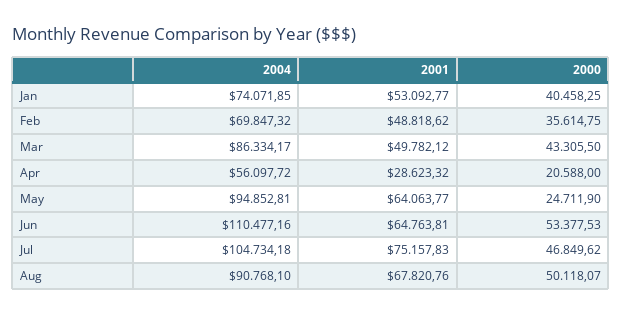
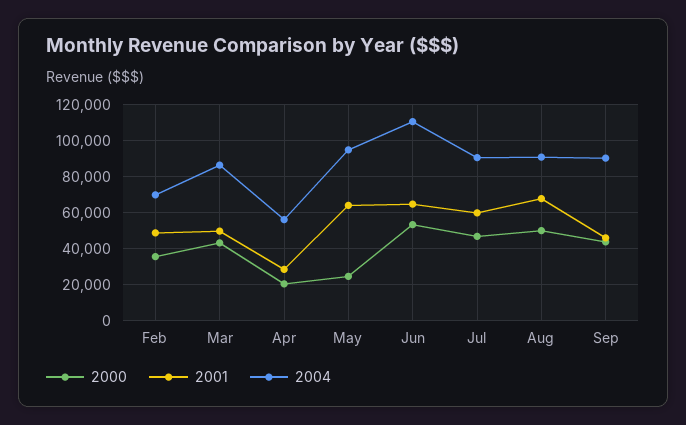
2004, Jan: 74071.85 -> none
2001, Jan: 53092.77 -> none
2000, Jan: 40458.25 -> none
2004, Jul: 104734.18 -> 90000
2001, Jul: 75157.83 -> 60000
2000, Sep: none -> 45000
2001, Sep: none -> 45000
2004, Sep: none -> 90000

